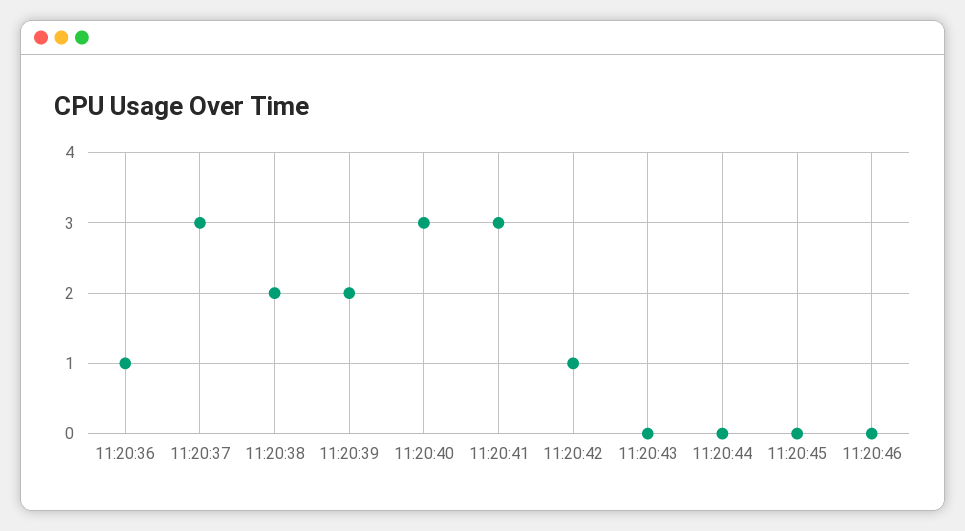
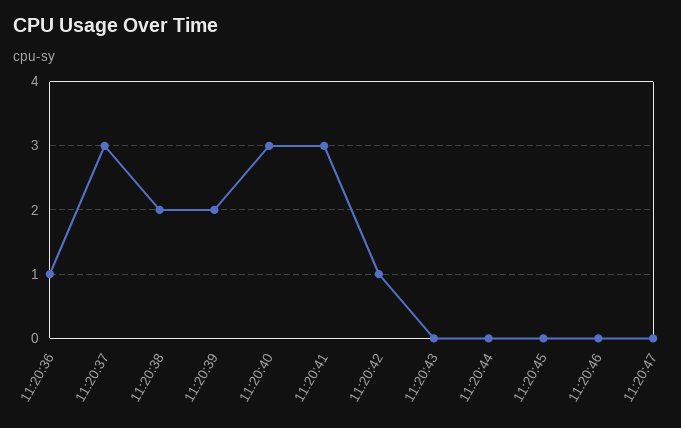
11:20:47: none -> 0

